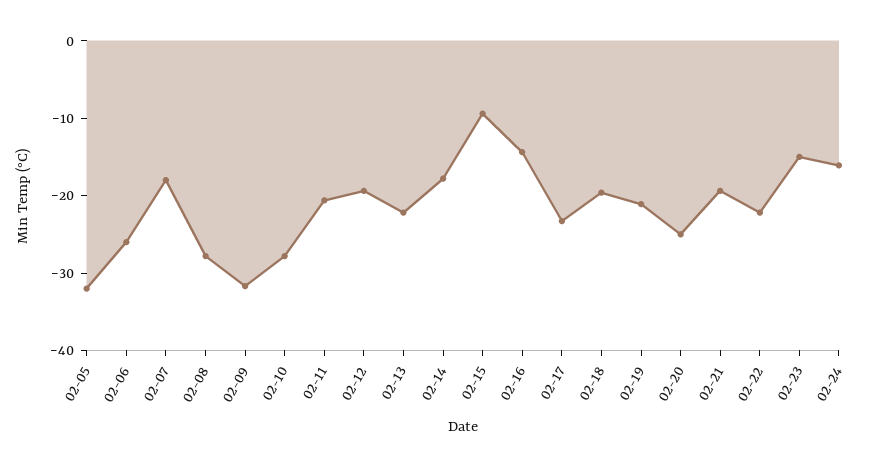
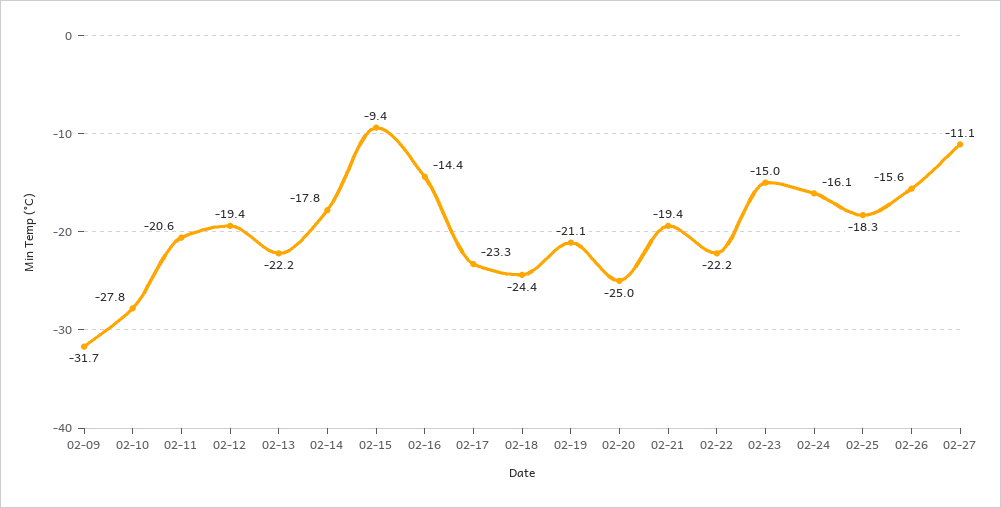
02-05: -32 -> none
02-06: -26 -> none
02-07: -18 -> none
02-08: -28 -> none
02-18: -20 -> -24.4
02-25: none -> -18.3
02-26: none -> -15.6
02-27: none -> -11.1

